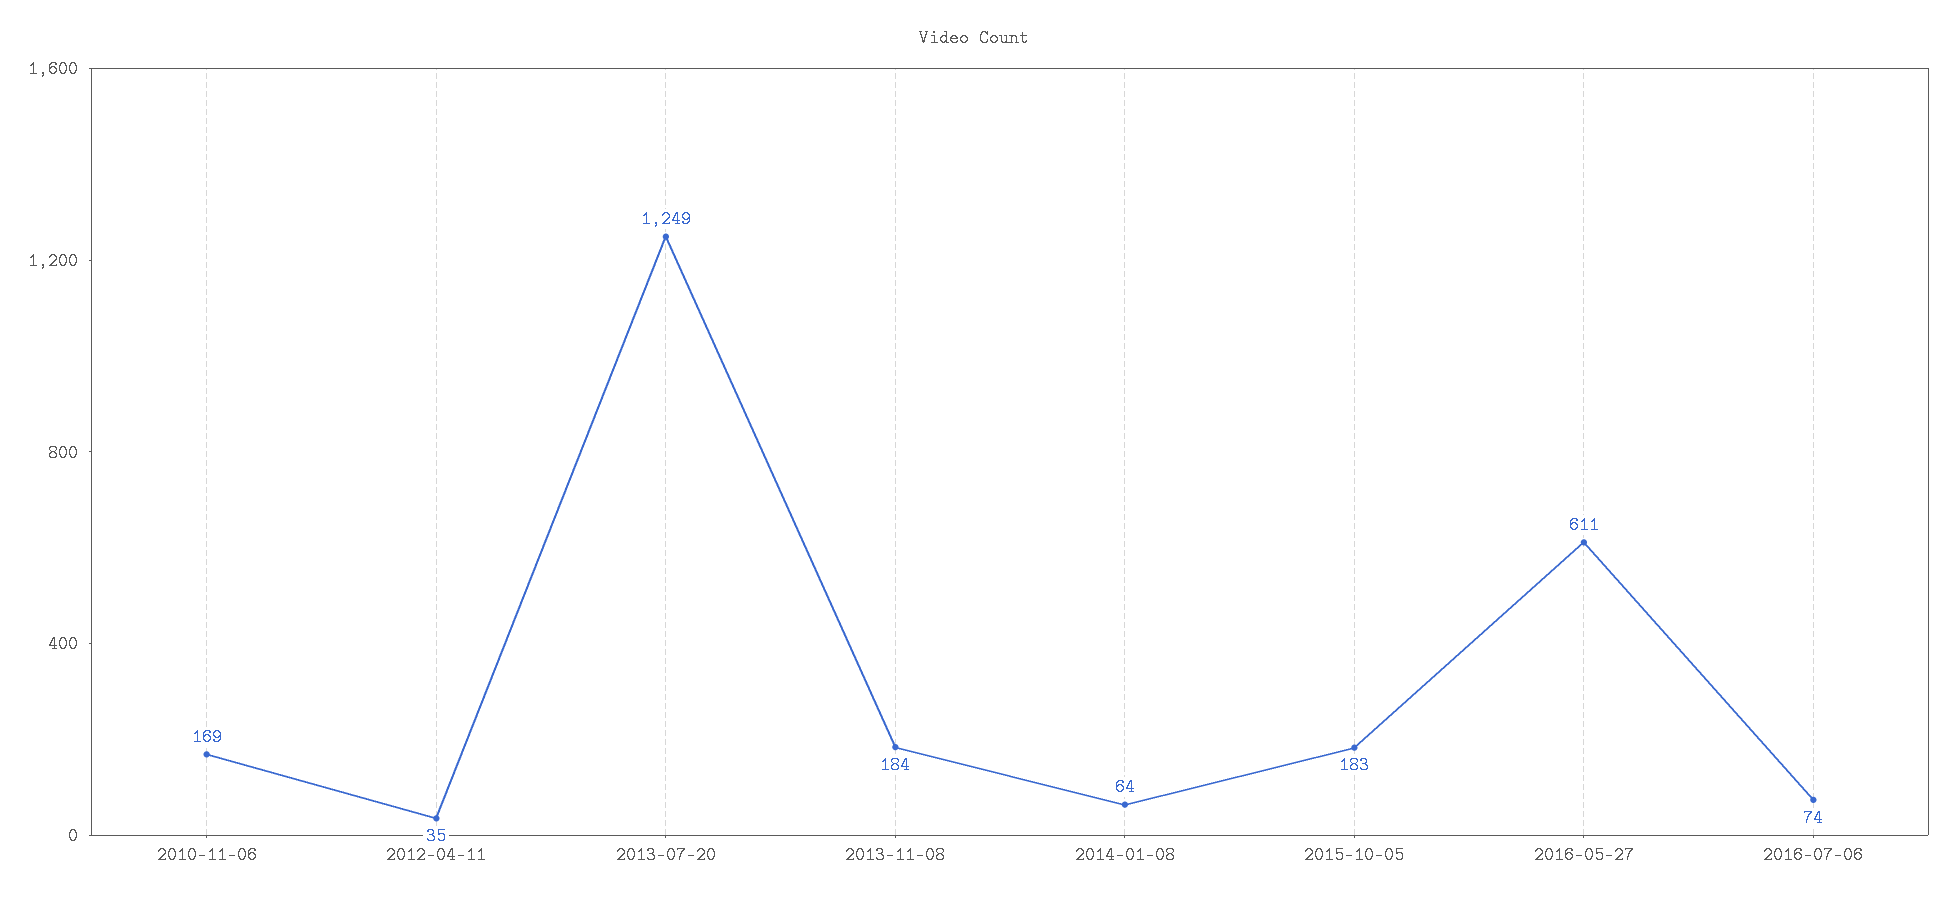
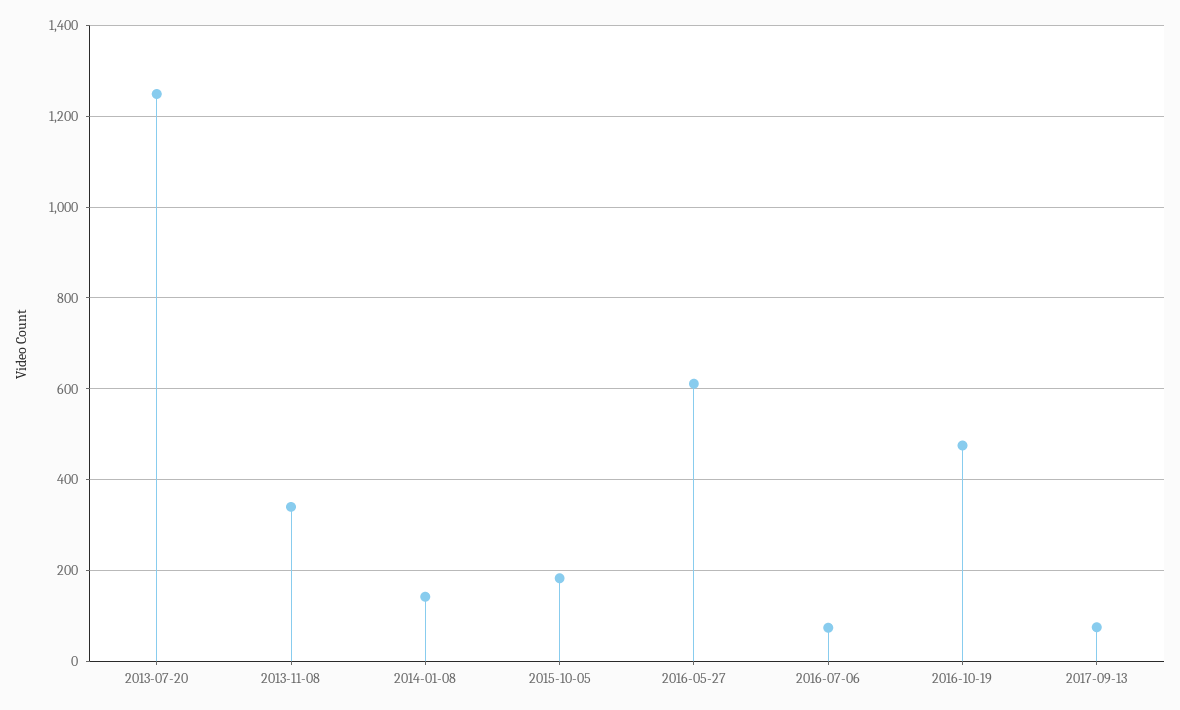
2010-11-06: 169 -> none
2012-04-11: 35 -> none
2013-11-08: 184 -> 340
2014-01-08: 64 -> 140
2016-10-19: none -> 480
2017-09-13: none -> 80

